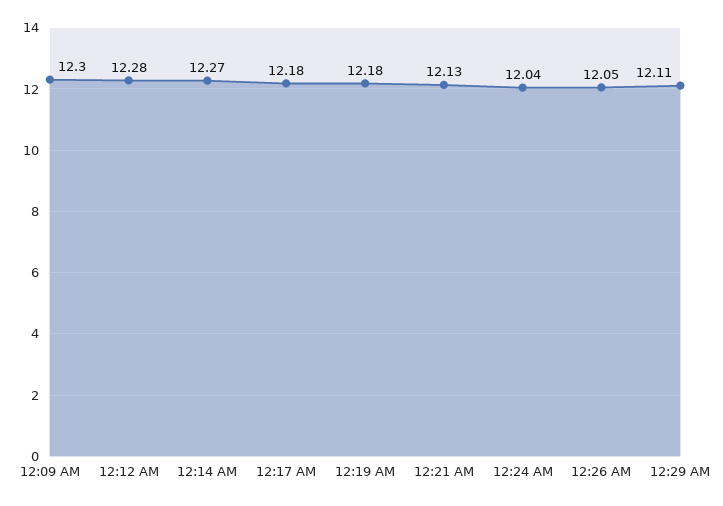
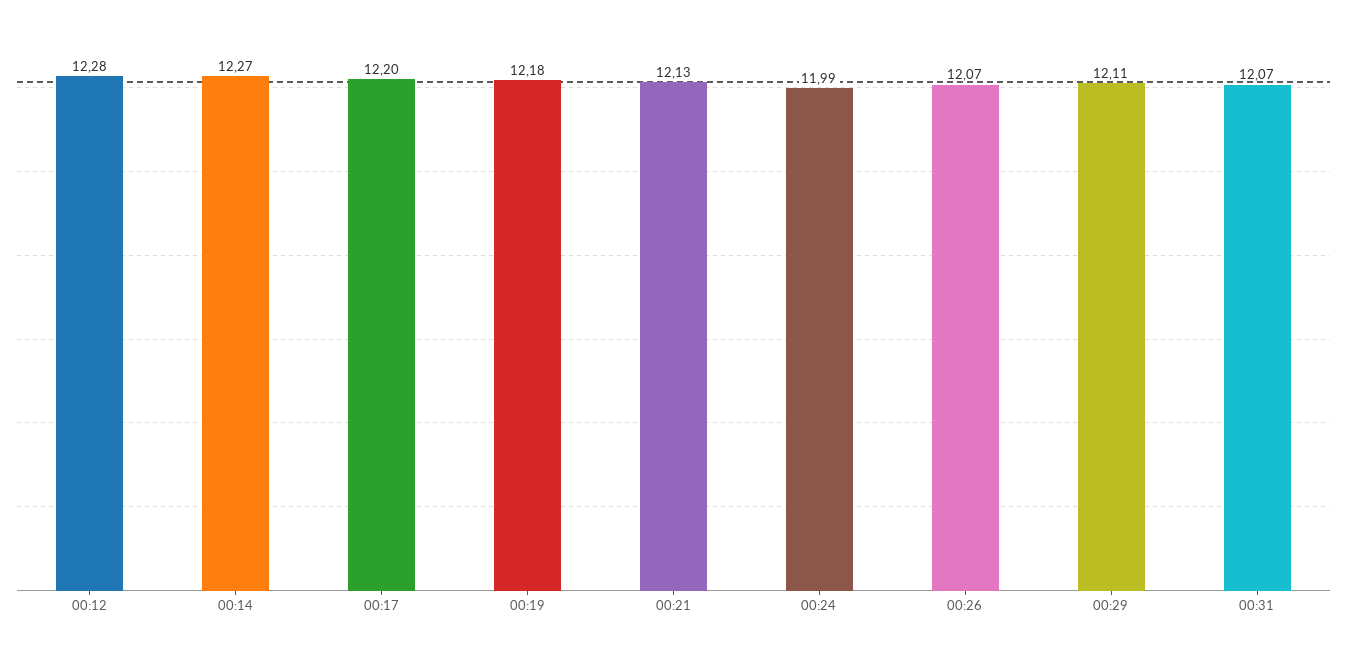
12:09 AM: 12.3 -> none
12:17 AM: 12.18 -> 12.2
12:24 AM: 12.04 -> 11.99
12:26 AM: 12.05 -> 12.07
00:31: none -> 12.07

